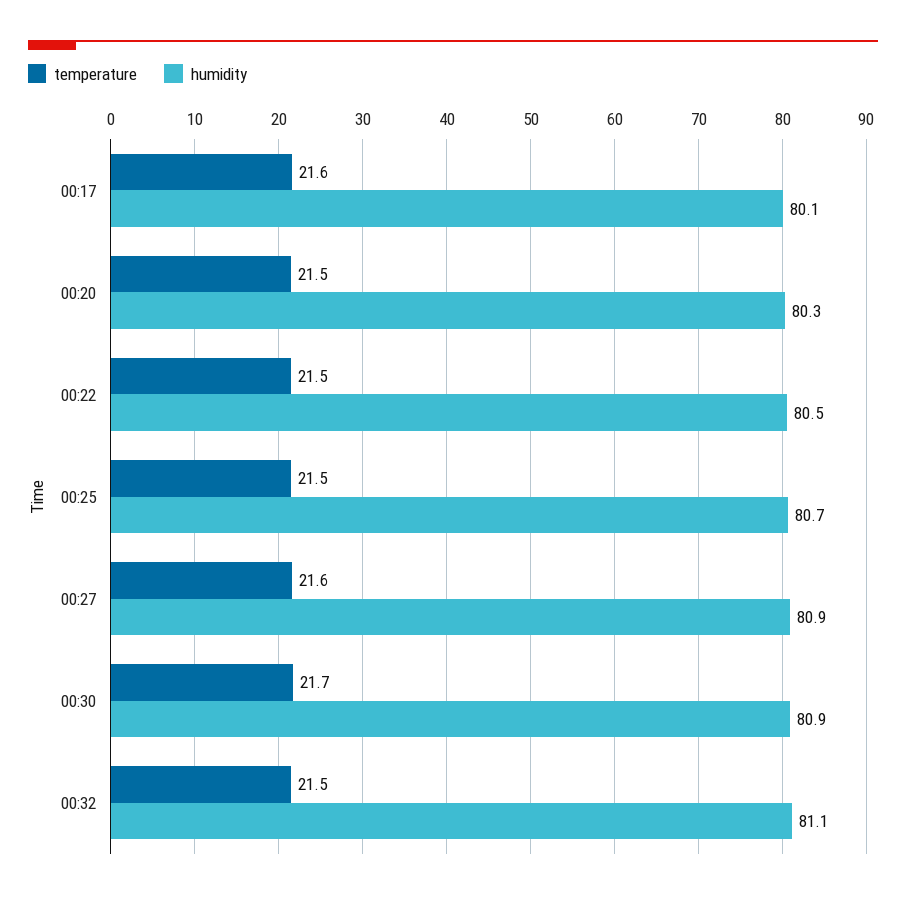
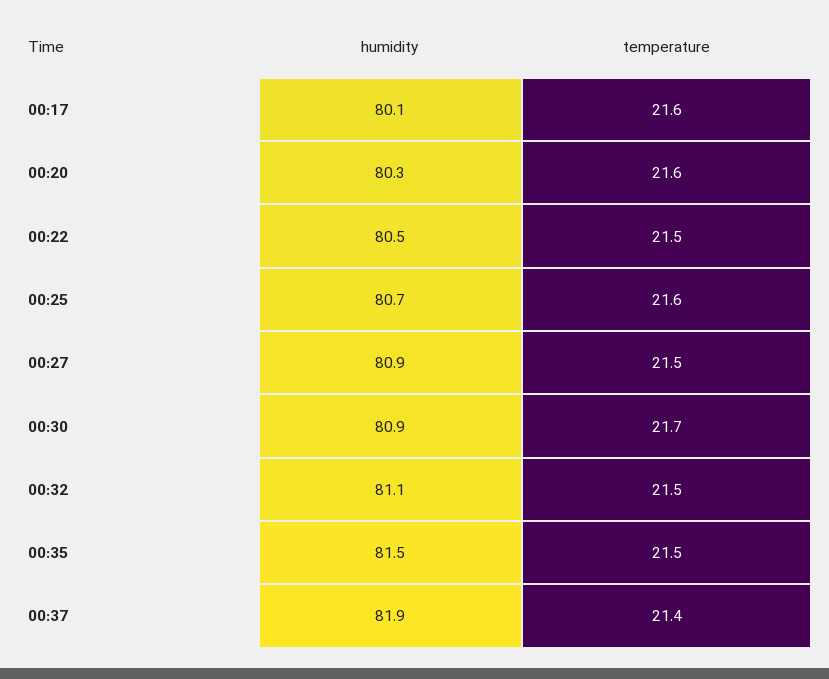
temperature, 00:20: 21.5 -> 21.6
temperature, 00:25: 21.5 -> 21.6
temperature, 00:27: 21.6 -> 21.5
humidity, 00:35: none -> 81.5
temperature, 00:35: none -> 21.5
humidity, 00:37: none -> 81.9
temperature, 00:37: none -> 21.4

